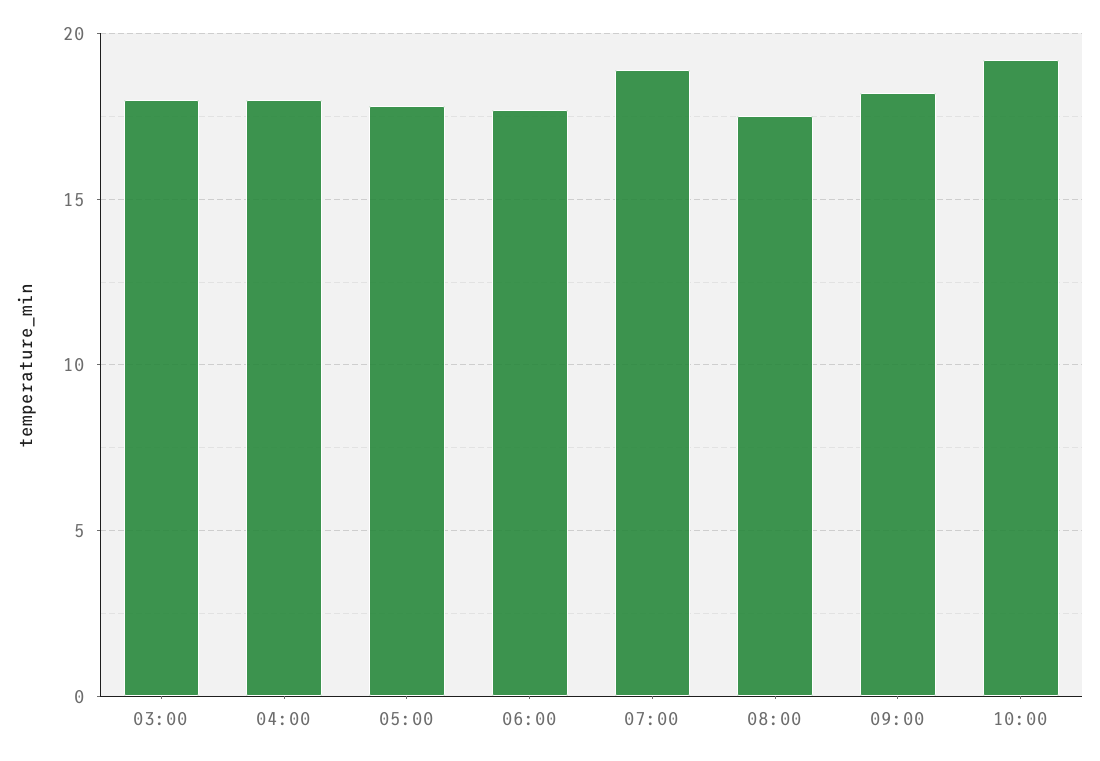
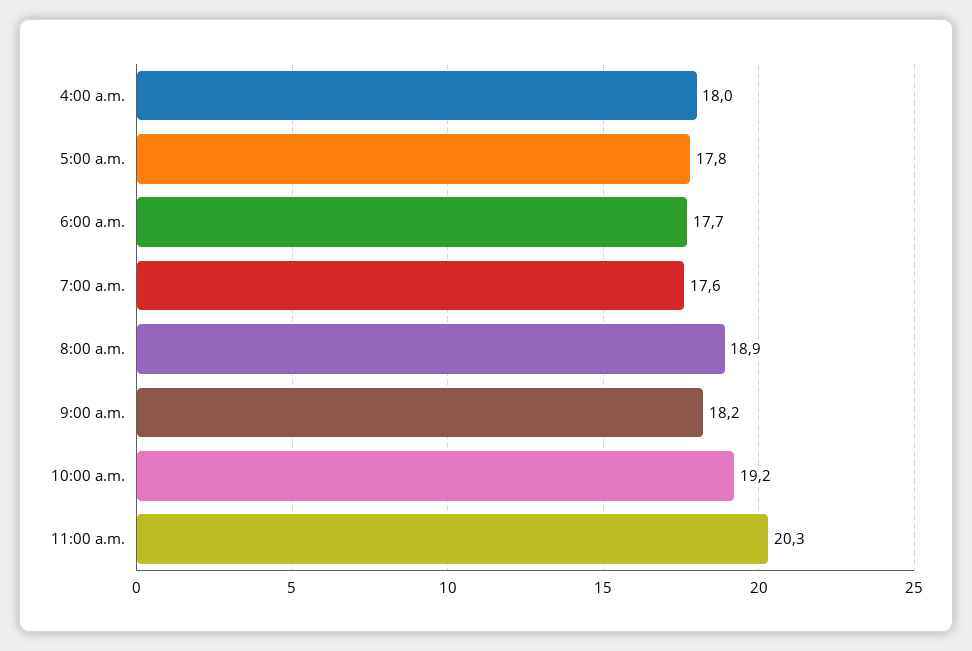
03:00: 18 -> none
07:00: 19 -> 17.6
08:00: 17.5 -> 18.9
11:00 a.m.: none -> 20.3

